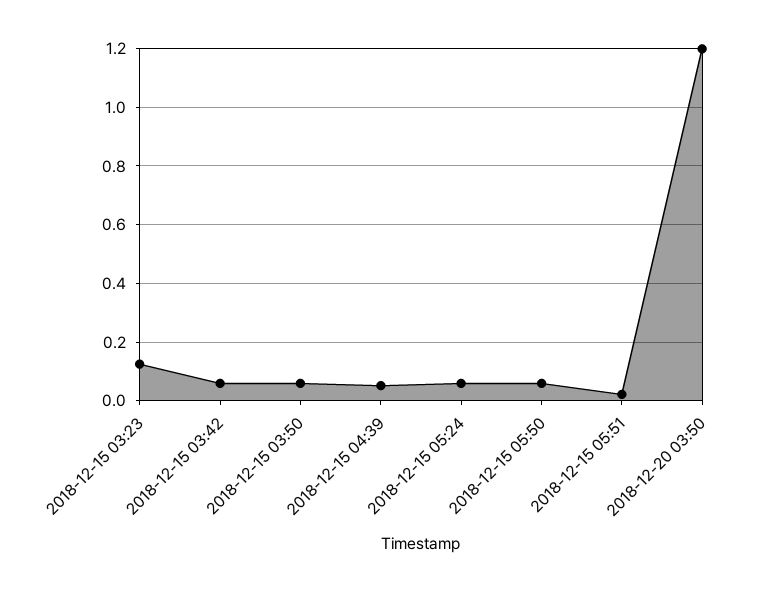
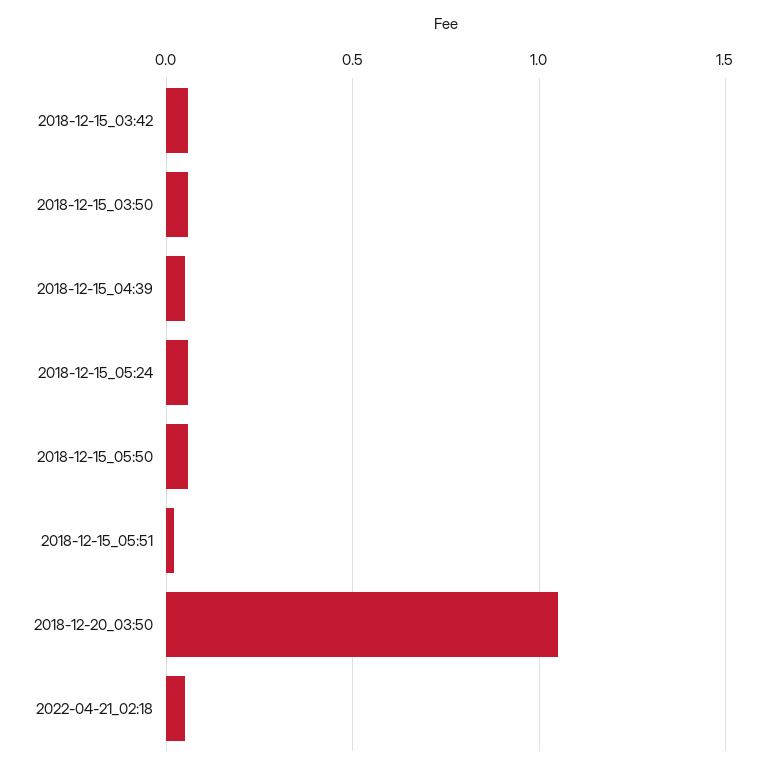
2018-12-15 03:23: 0.125 -> none
2018-12-20 03:50: 1.2 -> 1.05
2022-04-21_02:18: none -> 0.05

